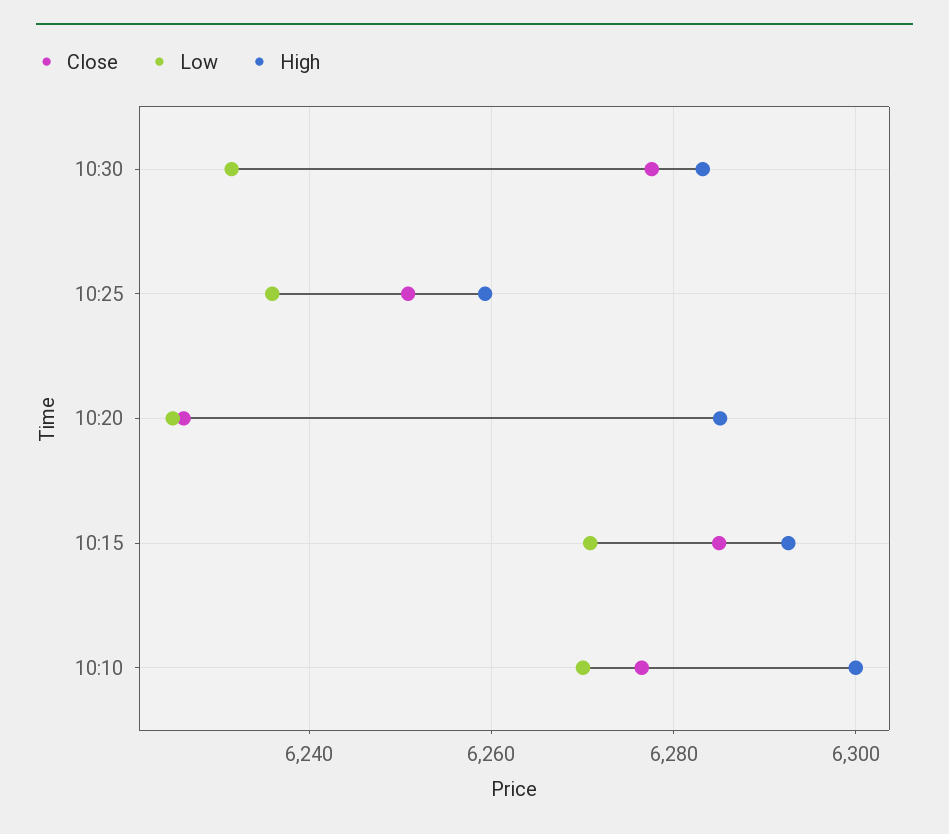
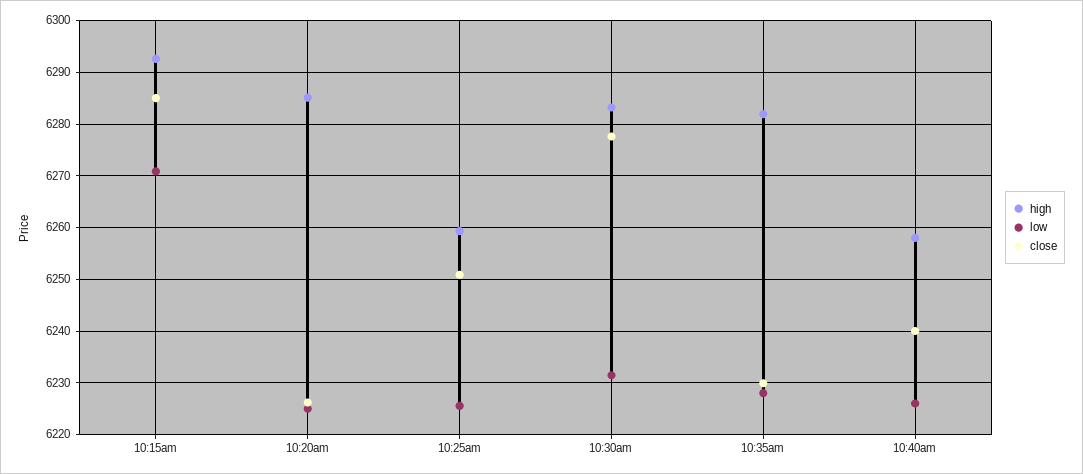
Low, 10:25: 6236 -> 6226
Close, 10:10: 6276 -> none
Low, 10:10: 6270 -> none
High, 10:10: 6300 -> none
High, 10:35am: none -> 6282
Low, 10:35am: none -> 6228
Close, 10:35am: none -> 6230
High, 10:40am: none -> 6258
Low, 10:40am: none -> 6226
Close, 10:40am: none -> 6240

